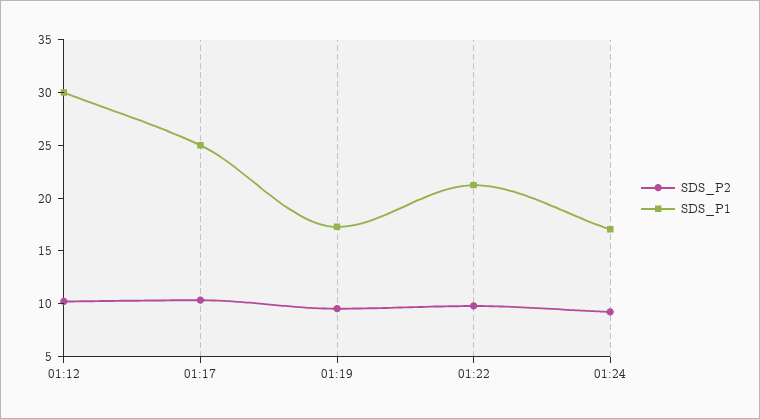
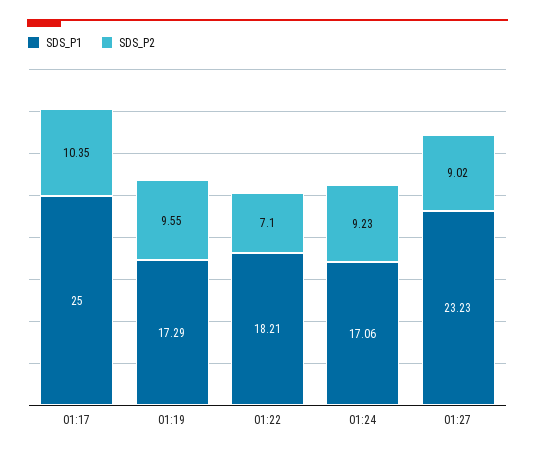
SDS_P2, 01:12: 10 -> none
SDS_P1, 01:12: 30 -> none
SDS_P2, 01:22: 10 -> 7.1
SDS_P1, 01:22: 21 -> 18.21
SDS_P1, 01:27: none -> 23.23
SDS_P2, 01:27: none -> 9.02

